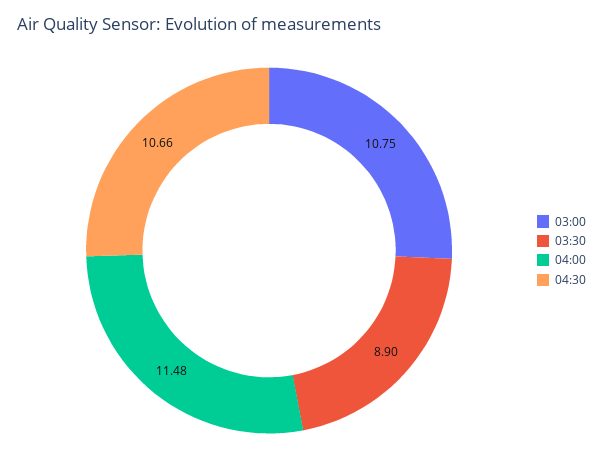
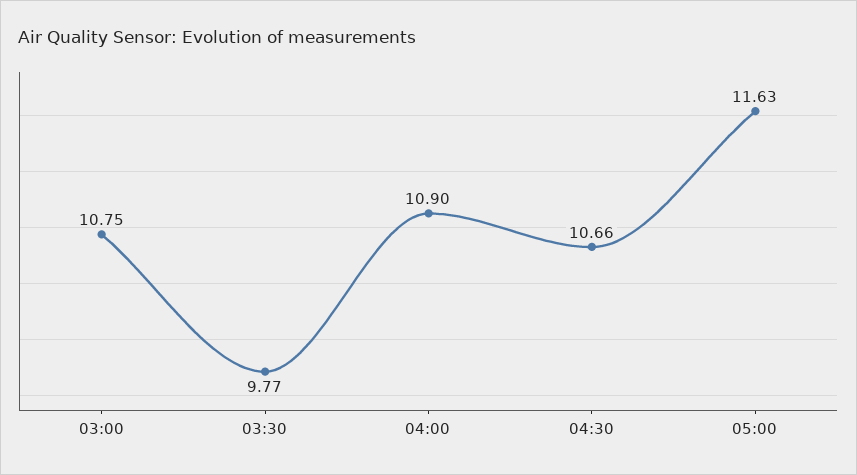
03:30: 8.9 -> 9.77
04:00: 11.48 -> 10.9
05:00: none -> 11.63

